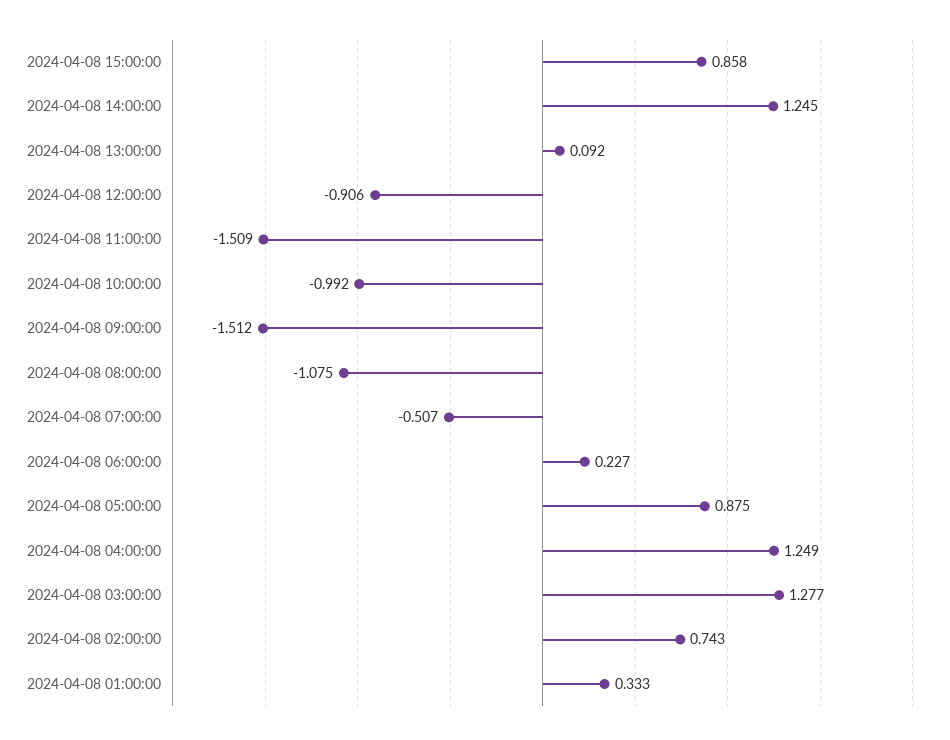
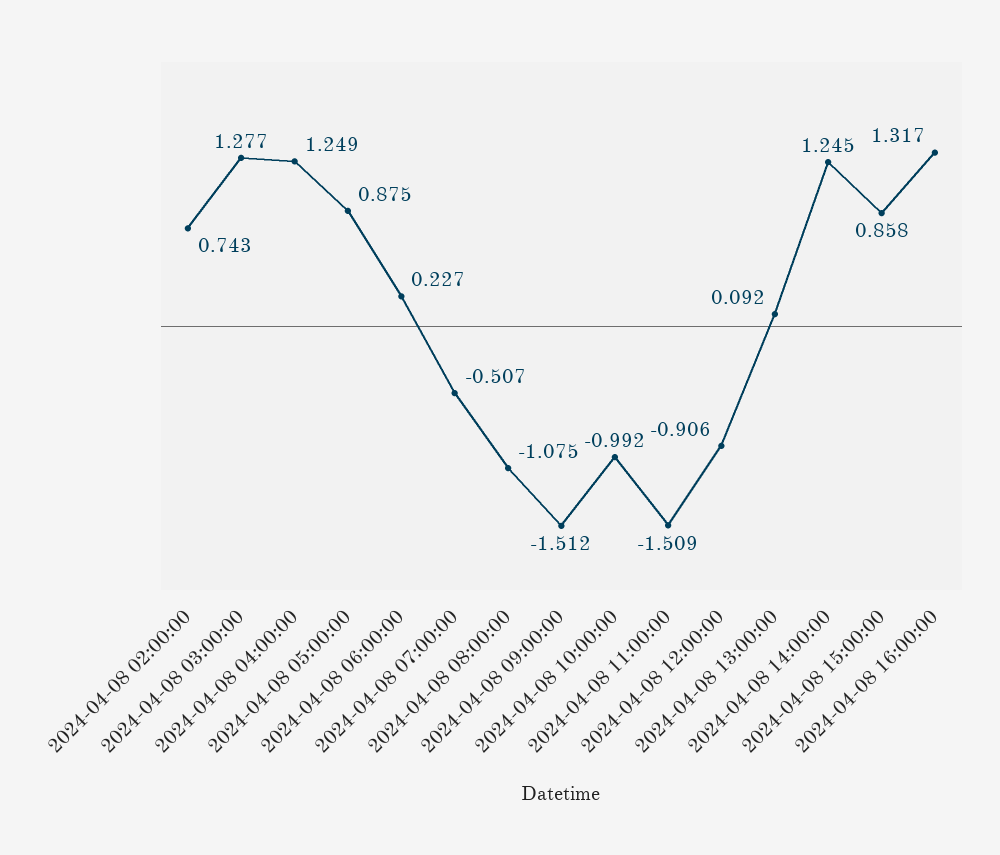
2024-04-08 01:00:00: 0.333 -> none
2024-04-08 16:00:00: none -> 1.317

